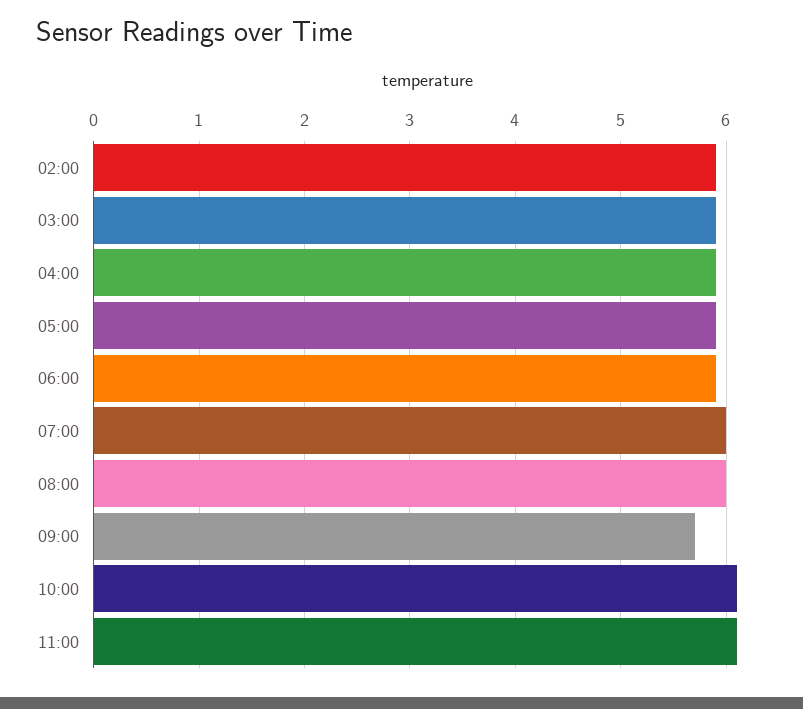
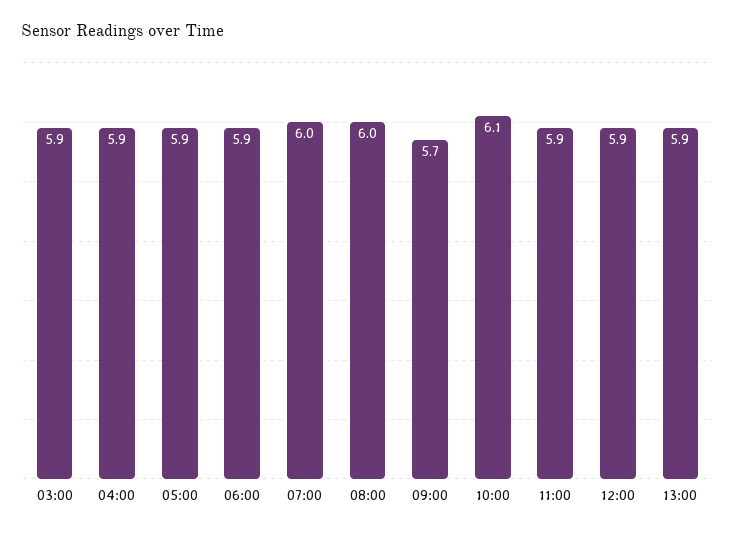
02:00: 5.9 -> none
11:00: 6.1 -> 5.9
12:00: none -> 5.9
13:00: none -> 5.9

